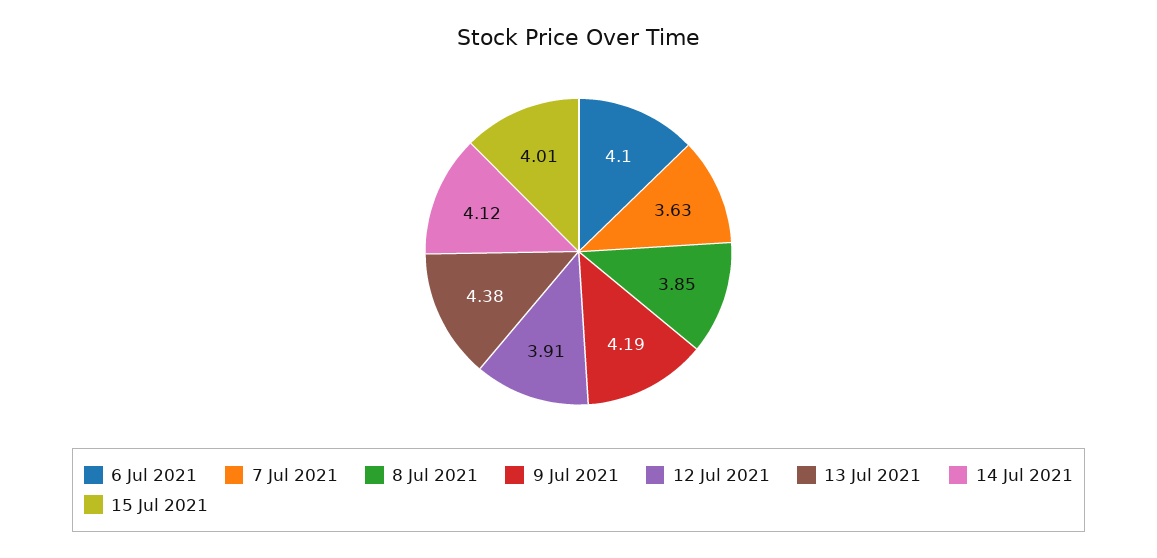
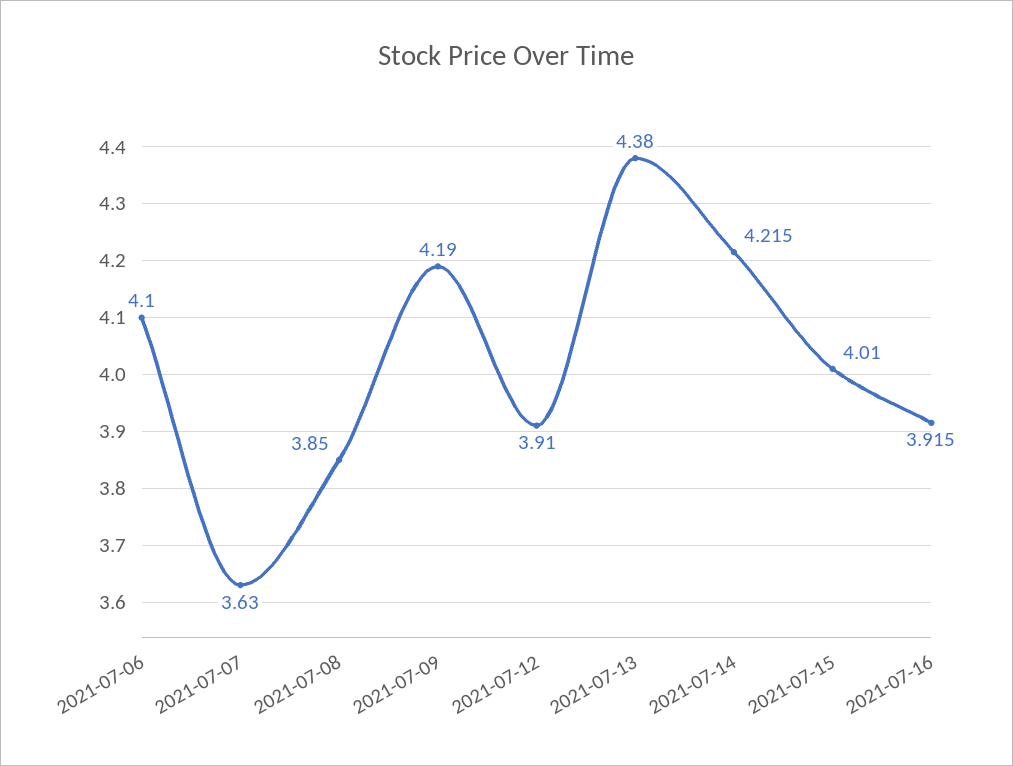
14 Jul 2021: 4.12 -> 4.215
2021-07-16: none -> 3.915

